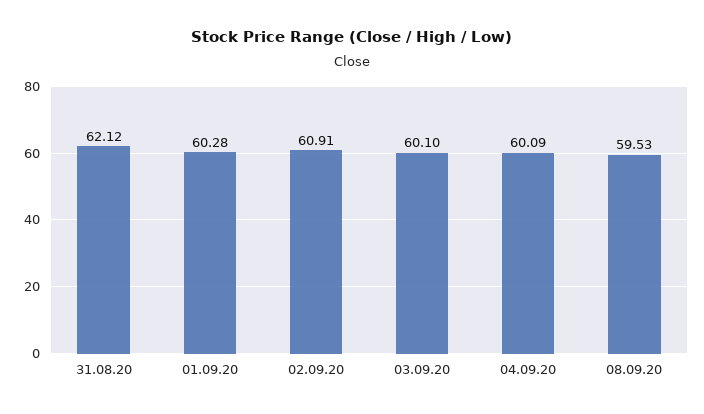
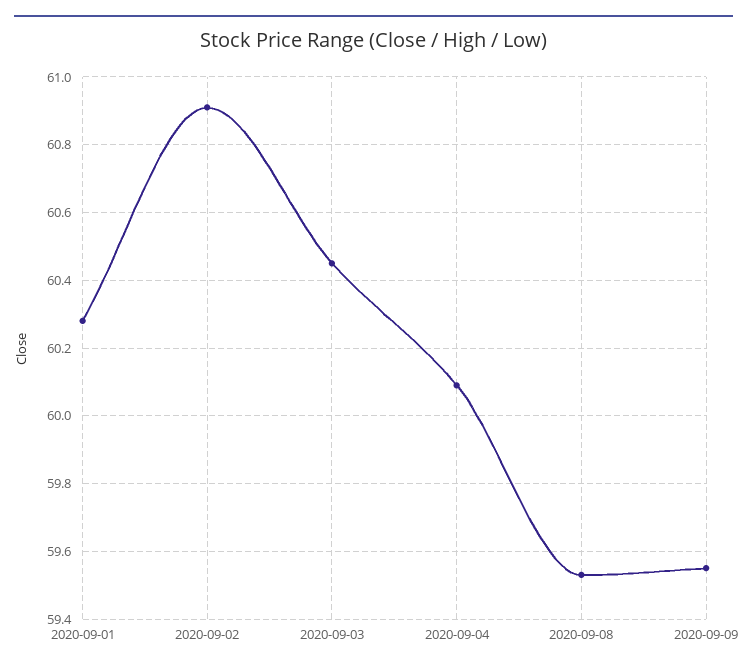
31.08.20: 62.12 -> none
03.09.20: 60.1 -> 60.45
2020-09-09: none -> 59.55

